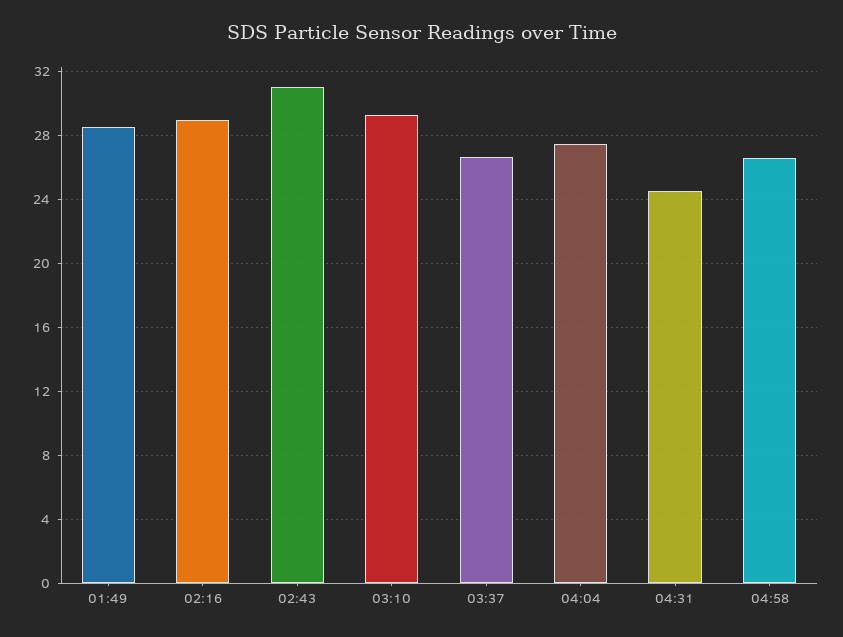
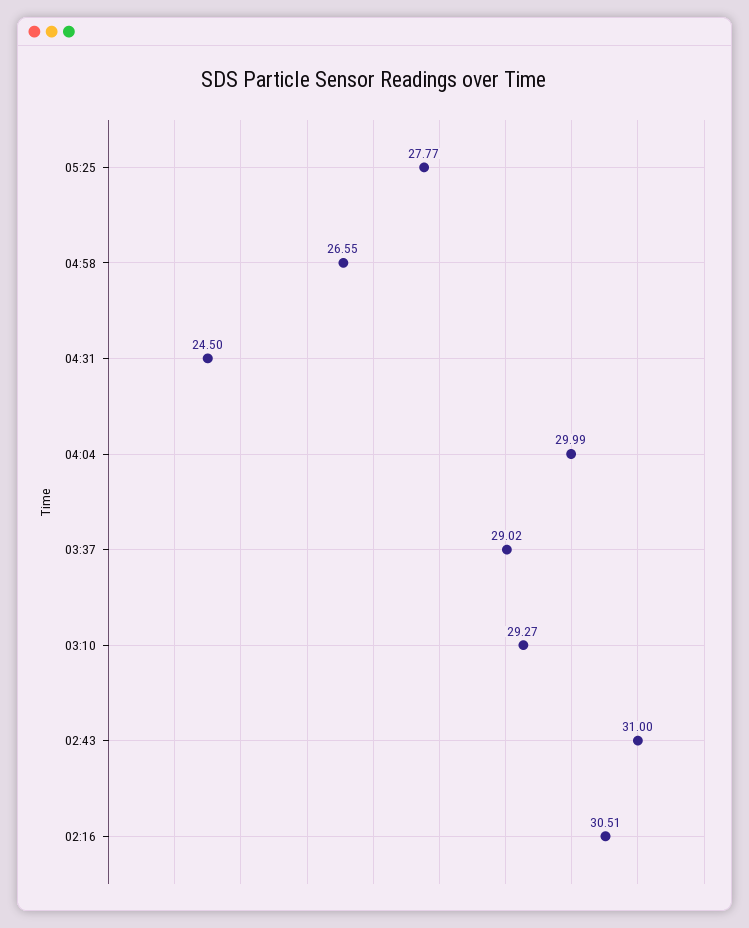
01:49: 28.5 -> none
02:16: 29 -> 30.51
03:37: 26.5 -> 29.02
04:04: 27.5 -> 29.99
05:25: none -> 27.77

